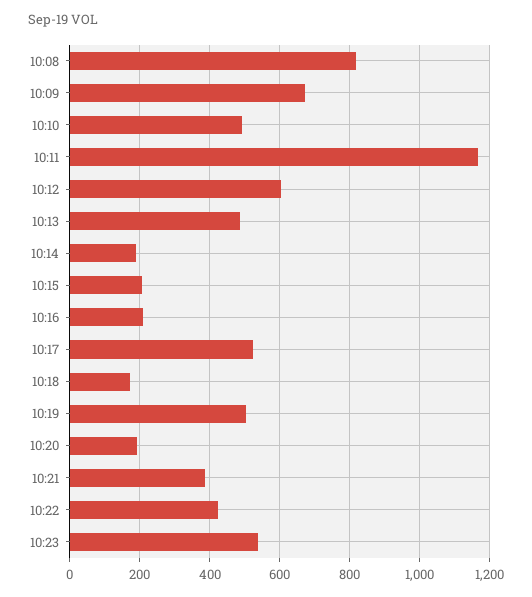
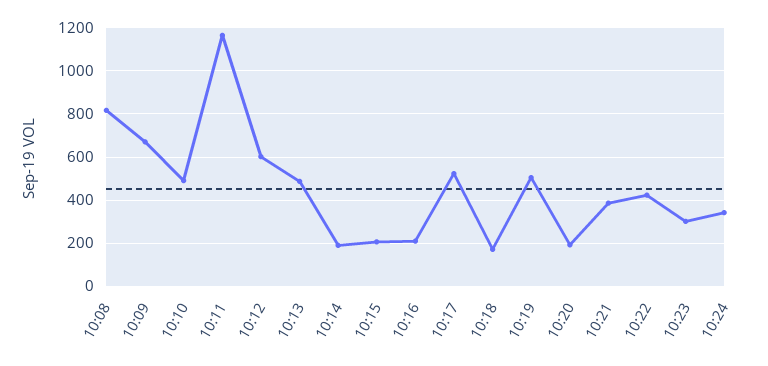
10:23: 540 -> 300
10:24: none -> 350

